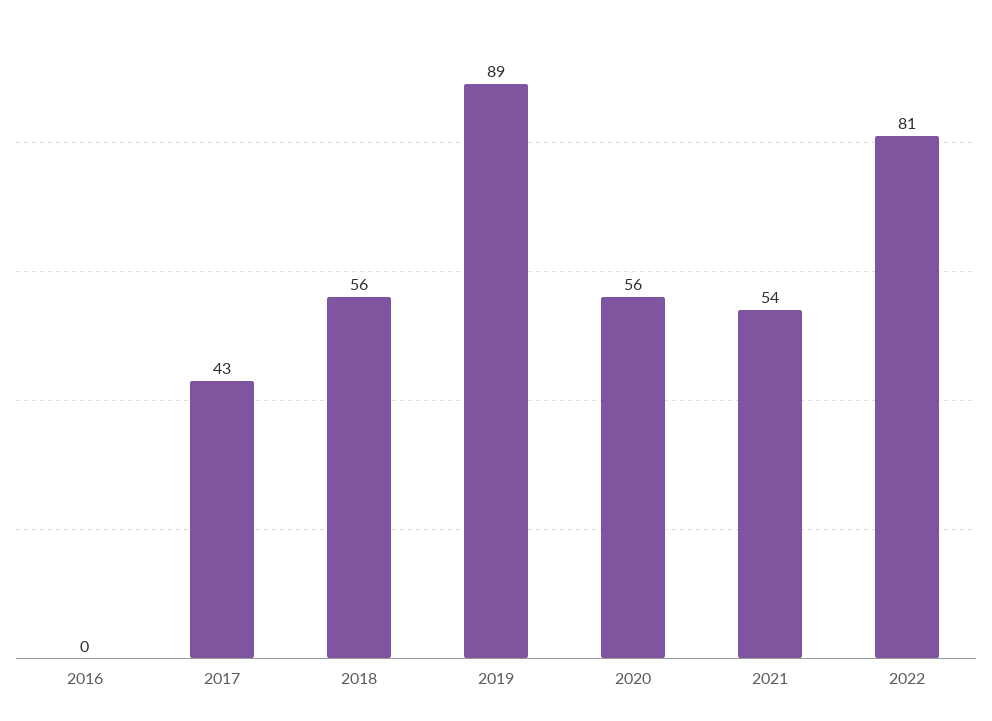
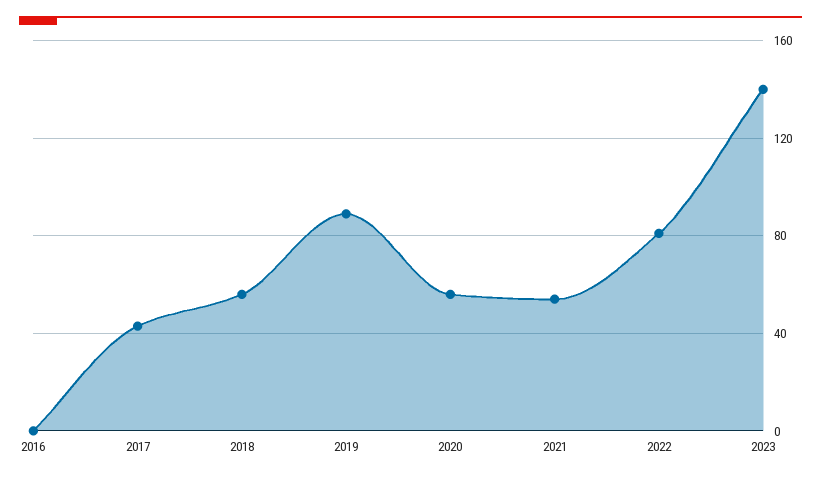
2023: none -> 140

